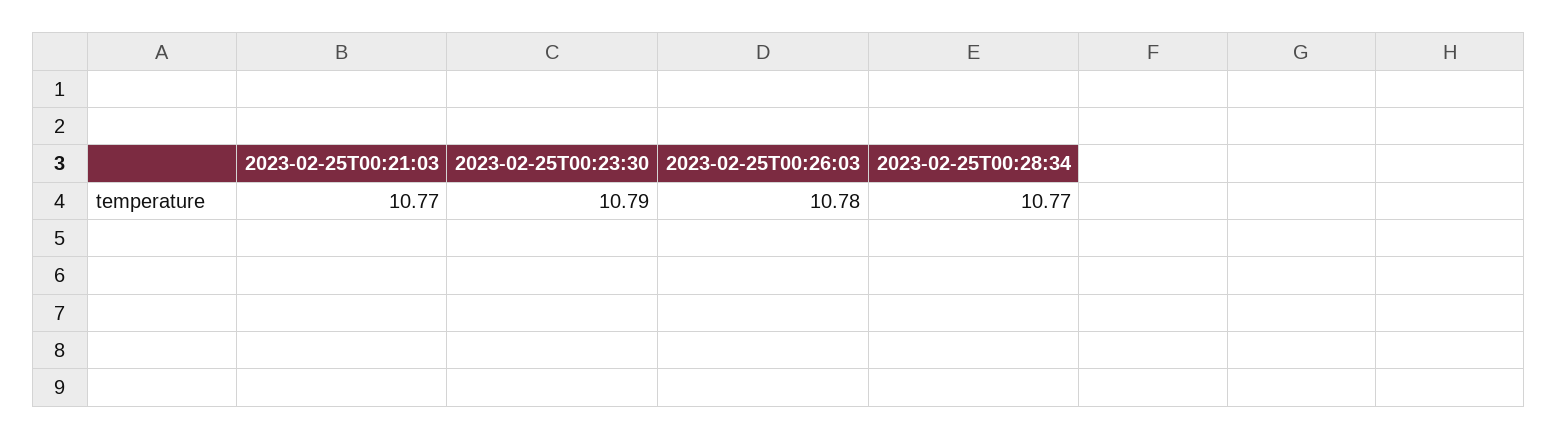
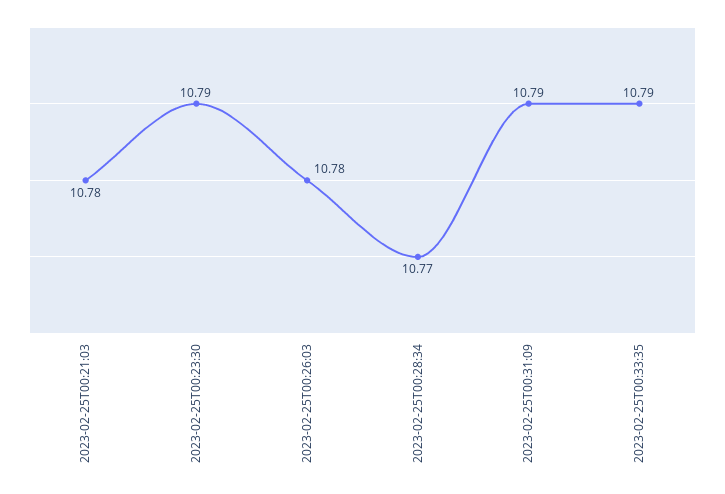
2023-02-25T00:21:03: 10.77 -> 10.78
2023-02-25T00:31:09: none -> 10.79
2023-02-25T00:33:35: none -> 10.79

